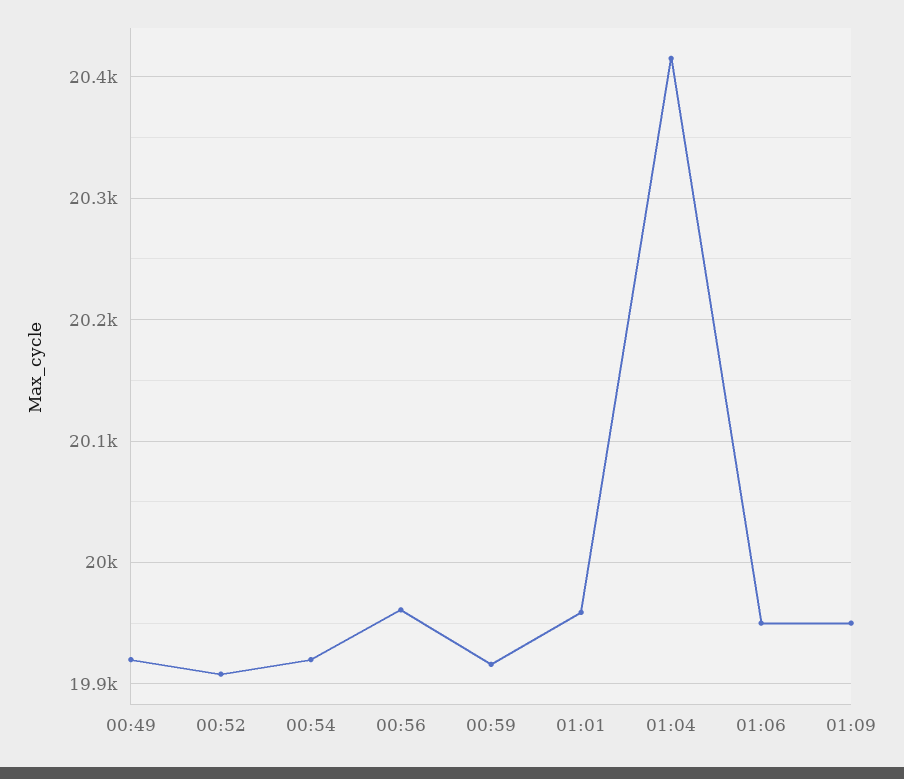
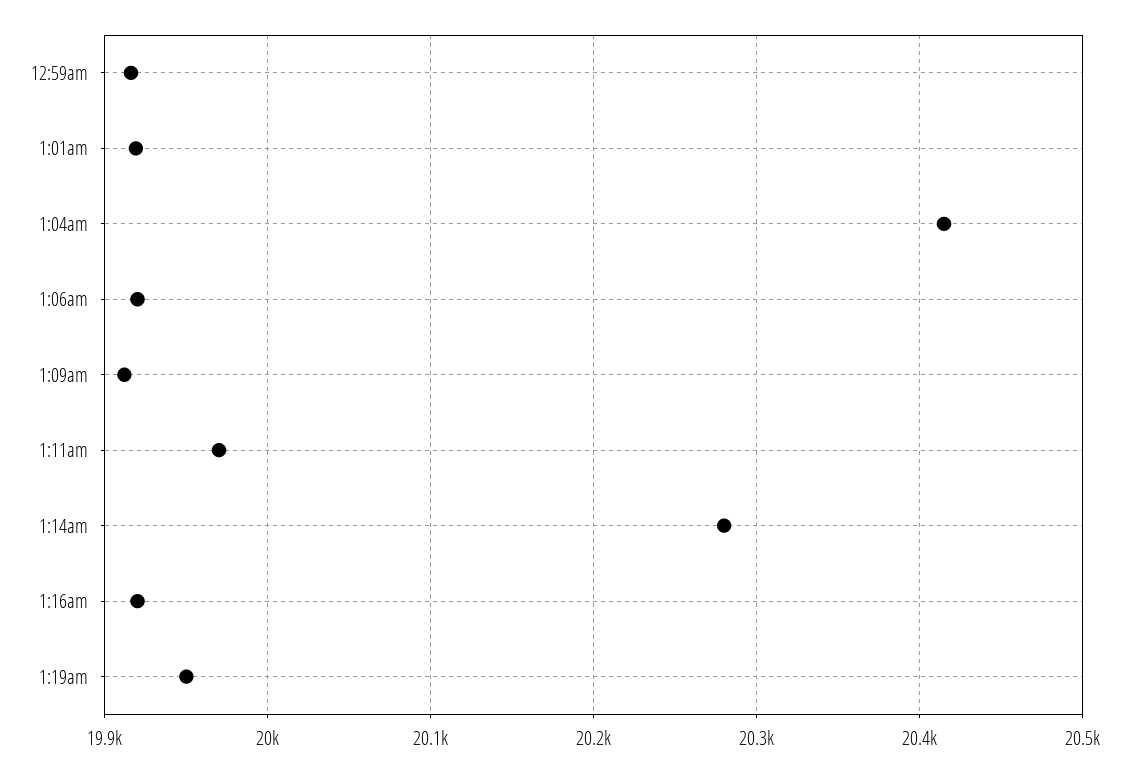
00:49: 19920 -> none
00:52: 19910 -> none
00:54: 19920 -> none
00:56: 19960 -> none
01:01: 19960 -> 19920
01:06: 19950 -> 19920
01:09: 19950 -> 19910
1:11am: none -> 19970
1:14am: none -> 20280
1:16am: none -> 19920
1:19am: none -> 19950

